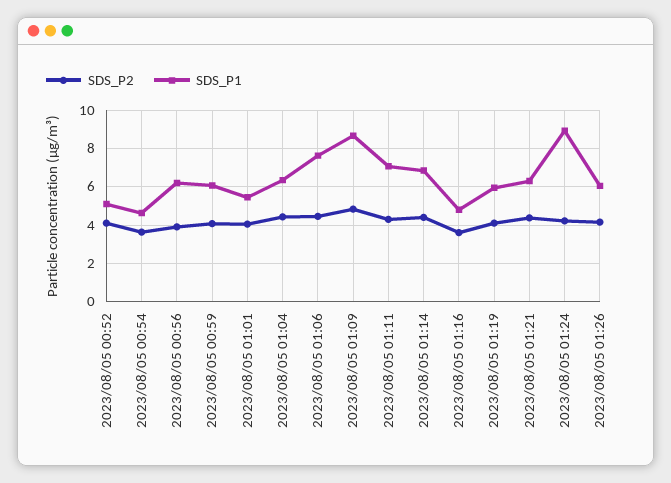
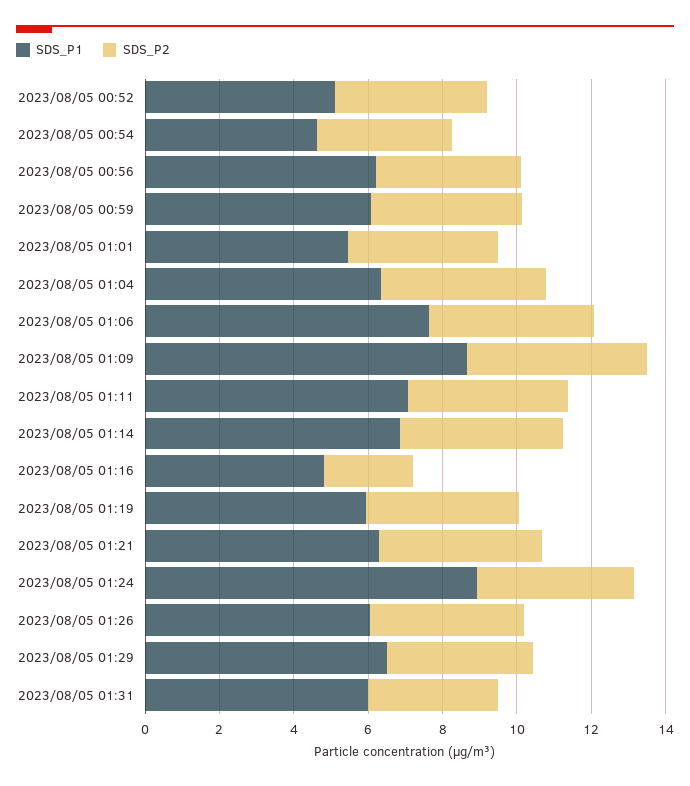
SDS_P2, 2023/08/05 01:16: 3.5 -> 2.5
SDS_P1, 2023/08/05 01:29: none -> 6.5
SDS_P2, 2023/08/05 01:29: none -> 4
SDS_P1, 2023/08/05 01:31: none -> 6
SDS_P2, 2023/08/05 01:31: none -> 3.5

